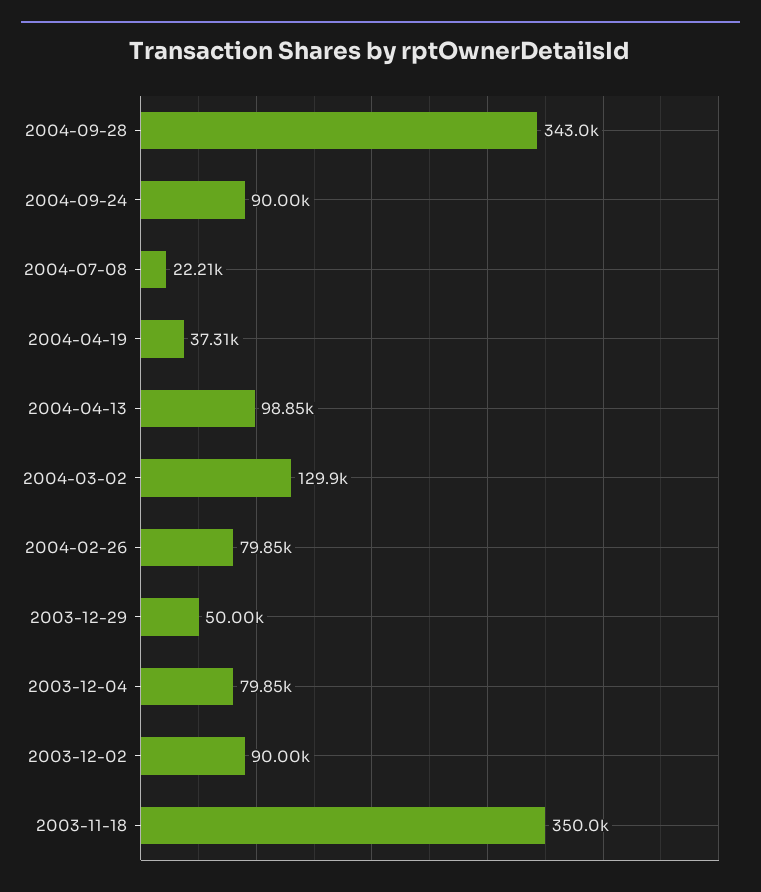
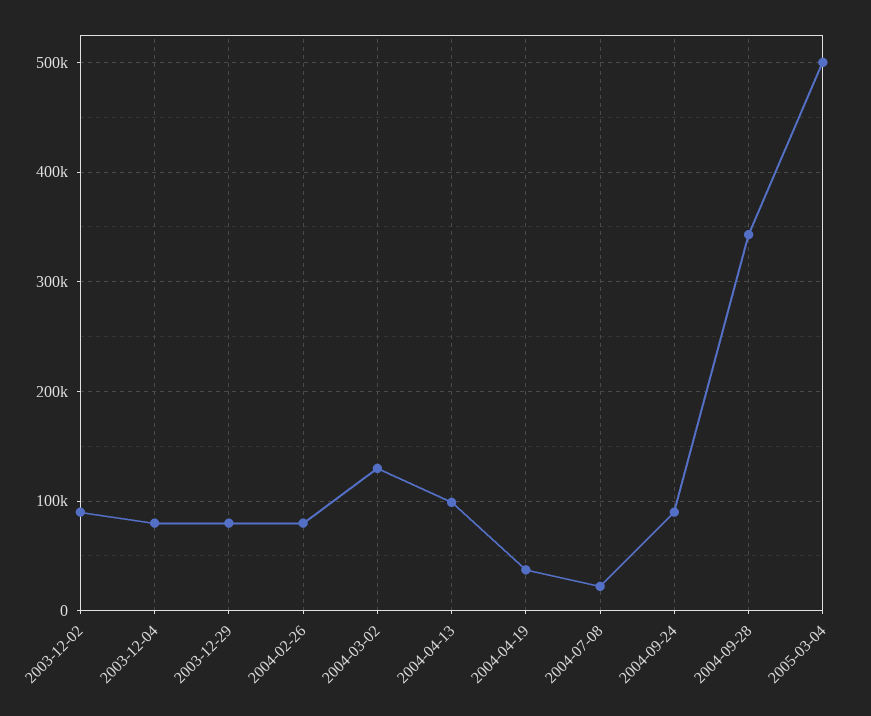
2003-12-29: 50000 -> 80000
2003-11-18: 350000 -> none
2005-03-04: none -> 500000

